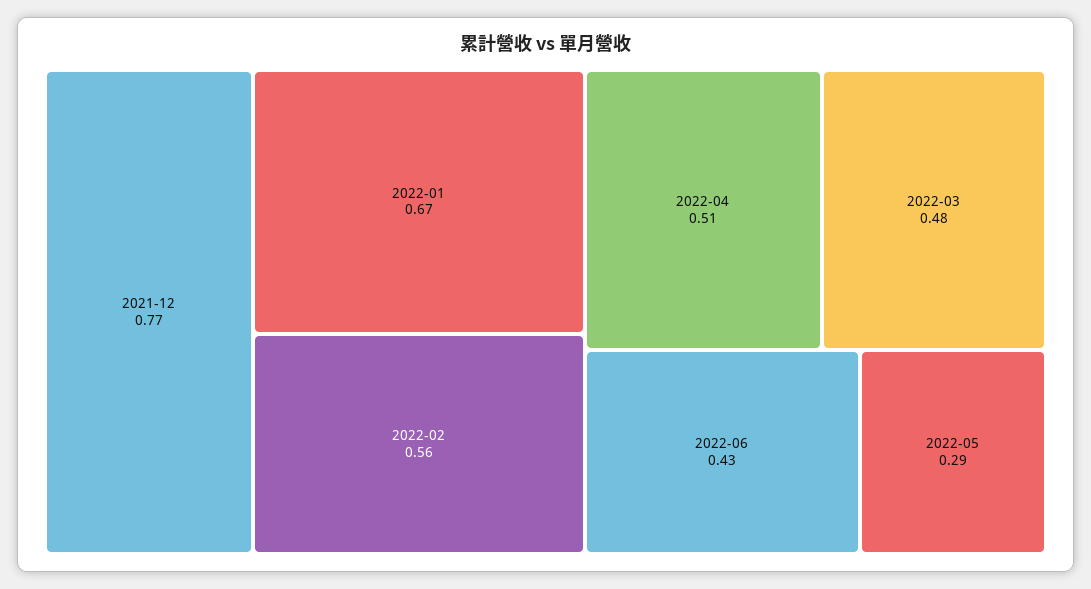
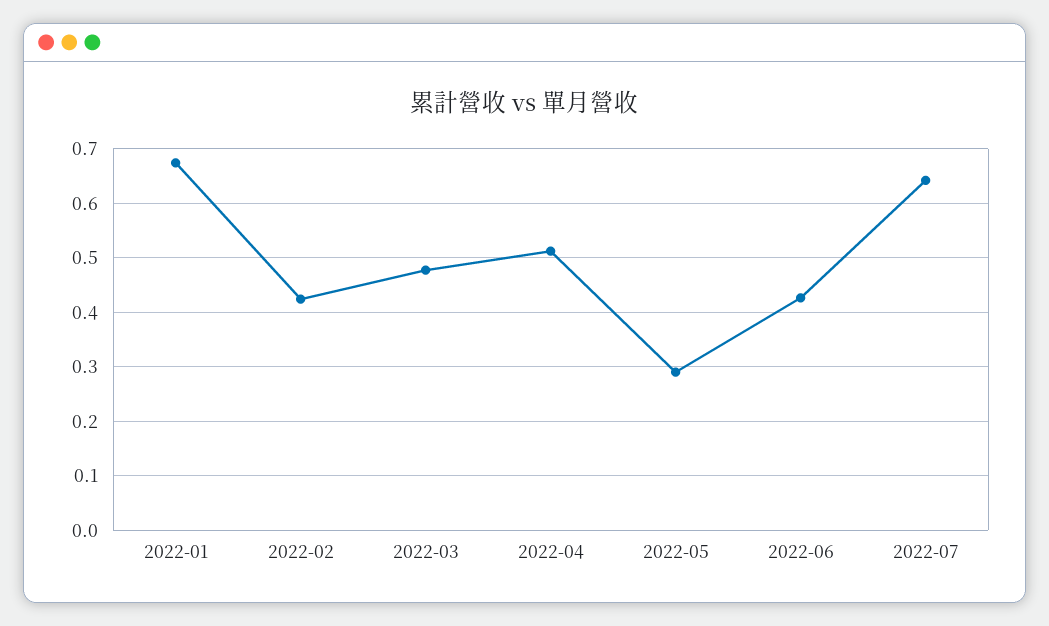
2021-12: 0.77 -> none
2022-02: 0.56 -> 0.42
2022-07: none -> 0.64

